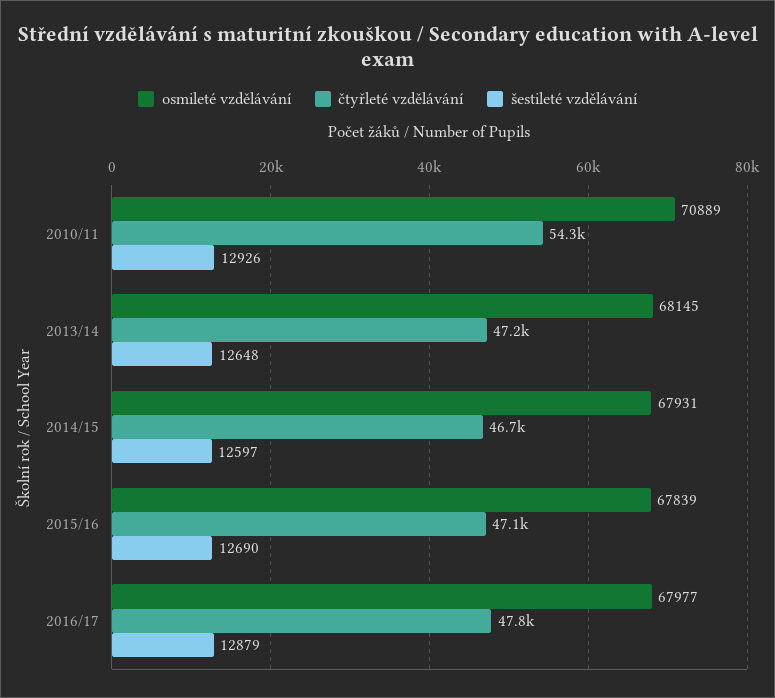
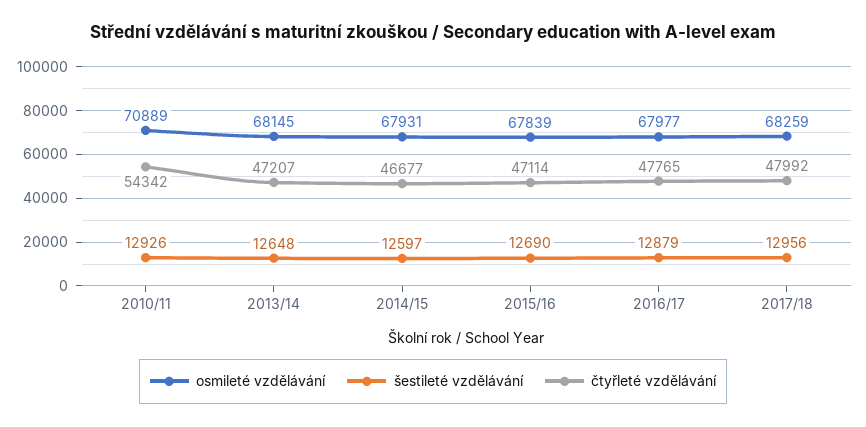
osmileté vzdělávání, 2017/18: none -> 68259
šestileté vzdělávání, 2017/18: none -> 12956
čtyřleté vzdělávání, 2017/18: none -> 47992

